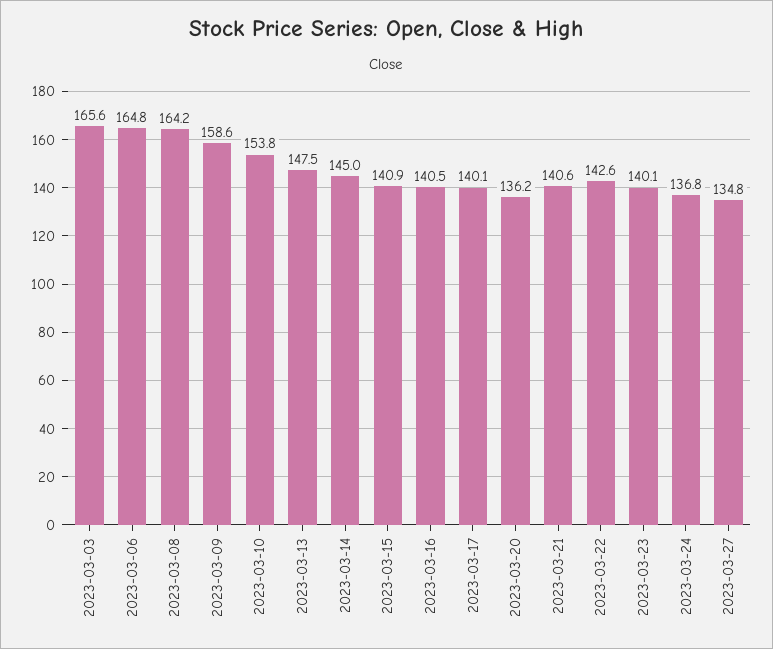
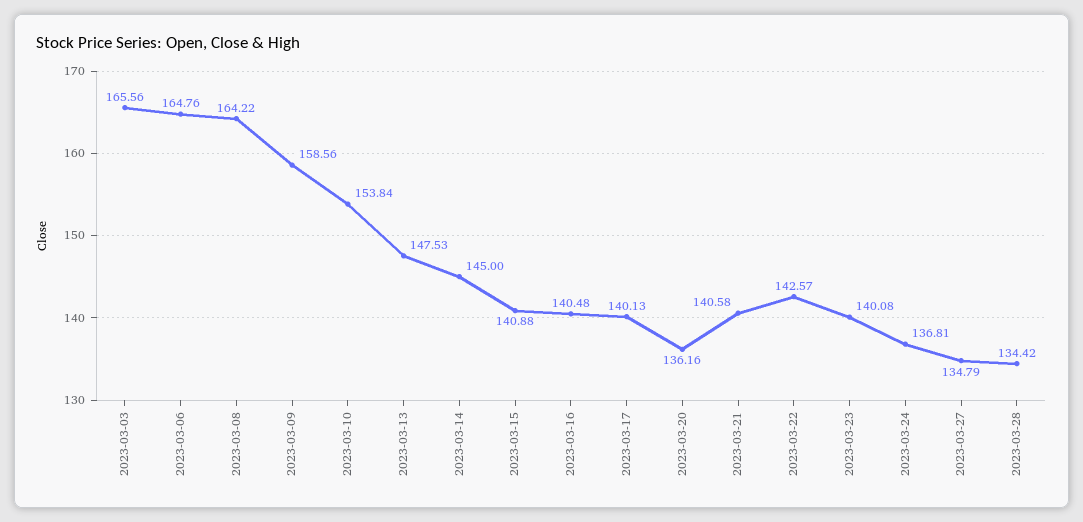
2023-03-28: none -> 134.42

